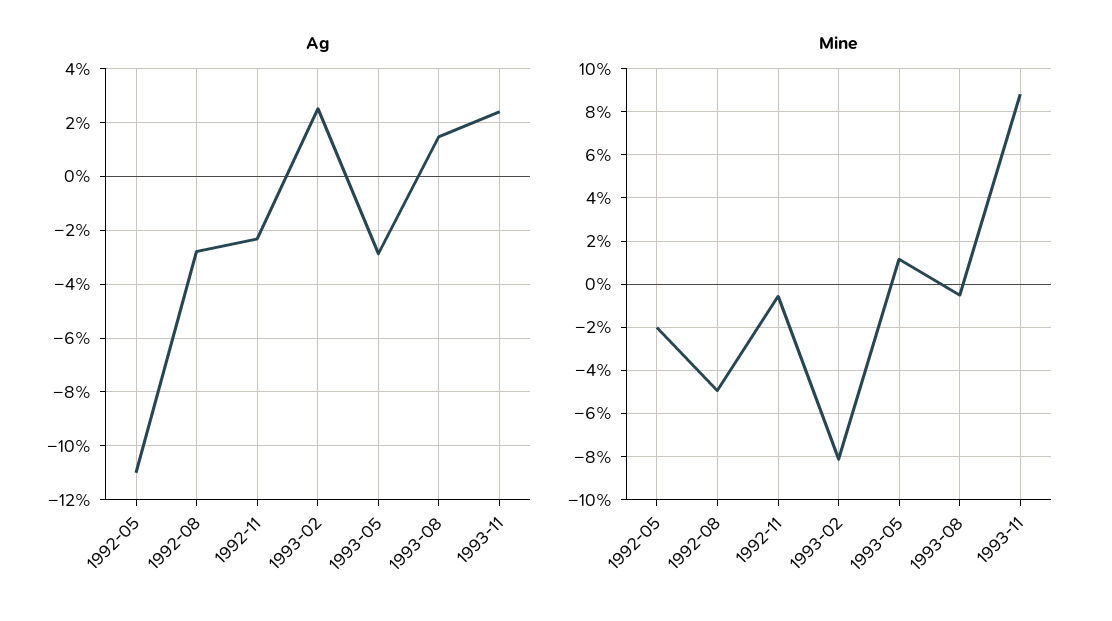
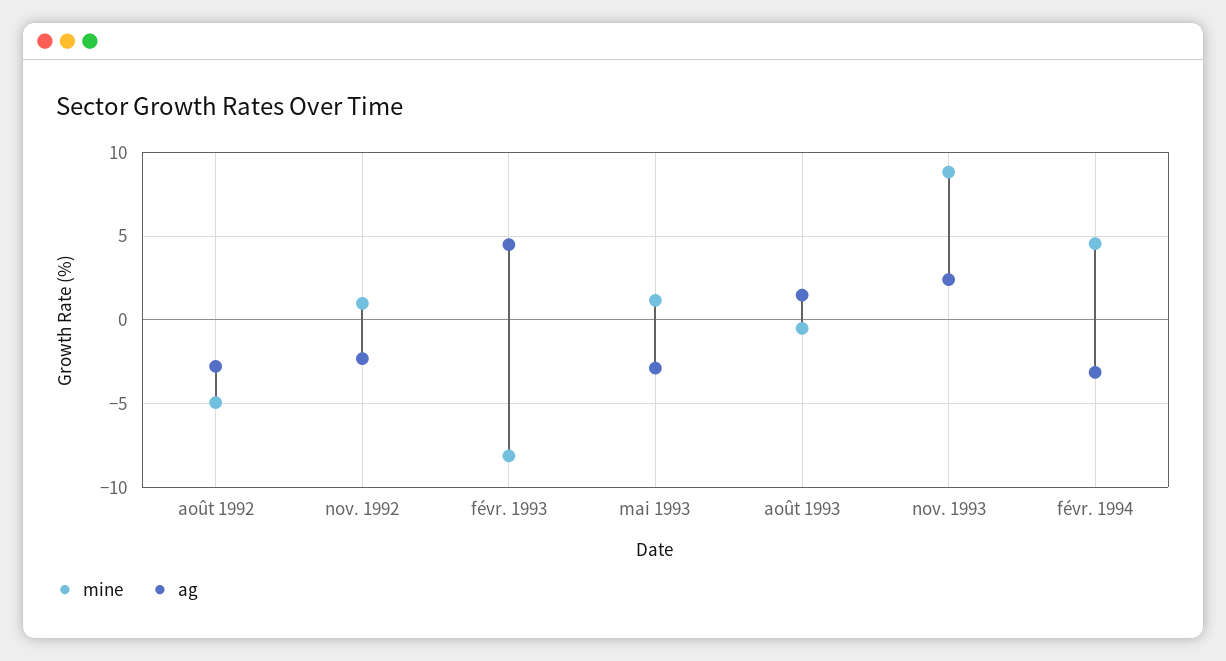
Ag, 1992-05: -11 -> none
Ag, 1993-02: 2.5 -> 4.5
Mine, 1992-05: -2 -> none
Mine, 1992-11: -0.5 -> 1
Mine, févr. 1994: none -> 4.5
Ag, févr. 1994: none -> -3

